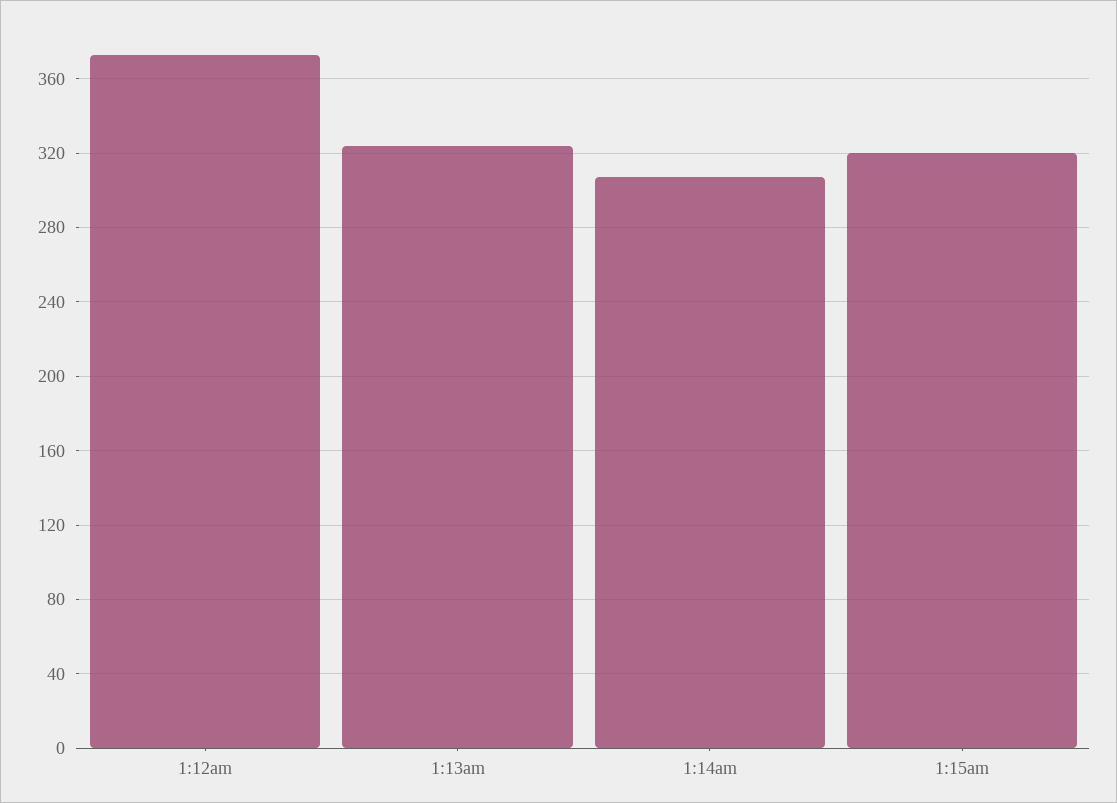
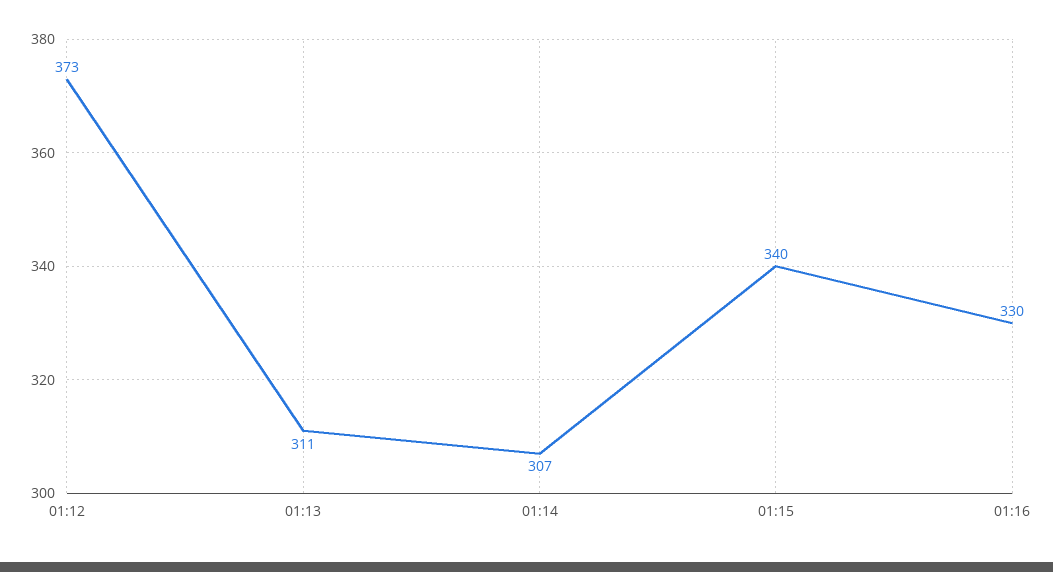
1:13am: 325 -> 311
1:15am: 320 -> 340
01:16: none -> 330

